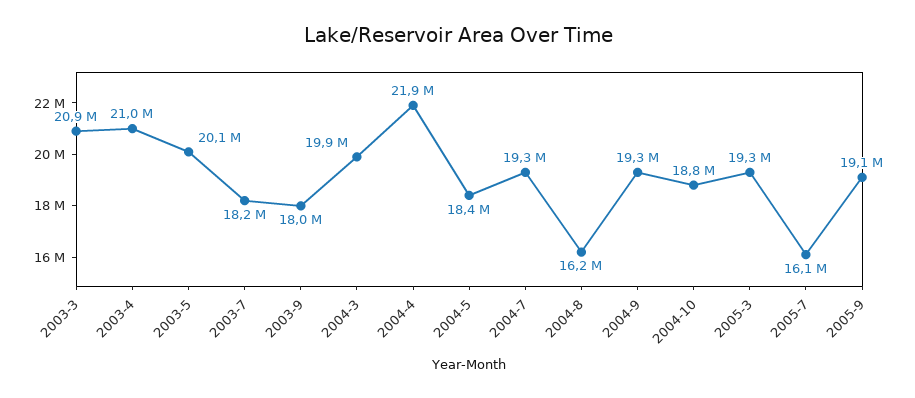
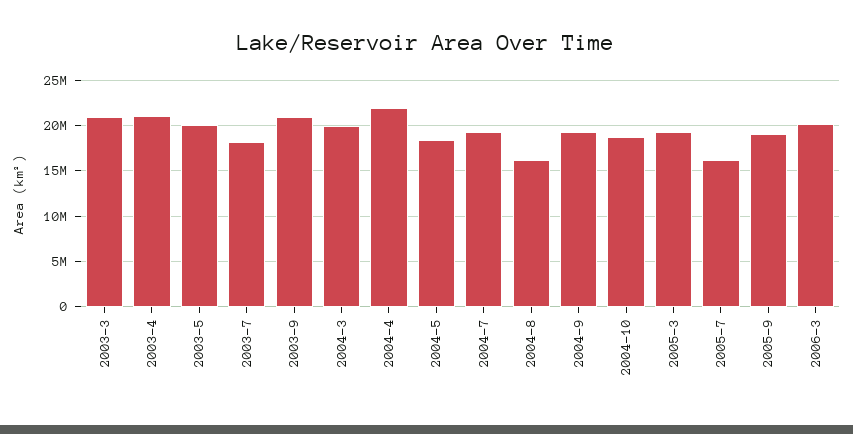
2003-9: 18000000 -> 21000000
2006-3: none -> 20000000

